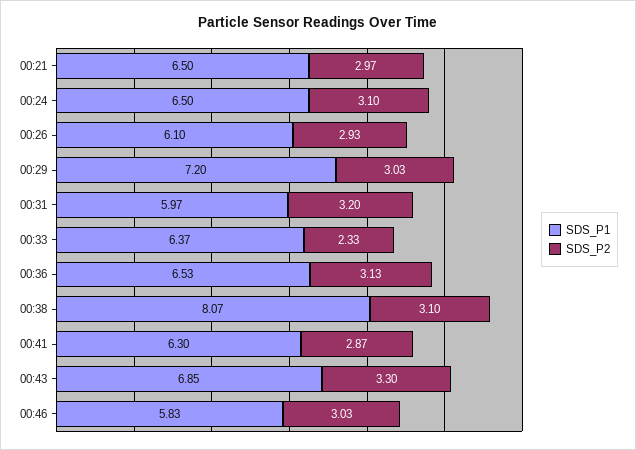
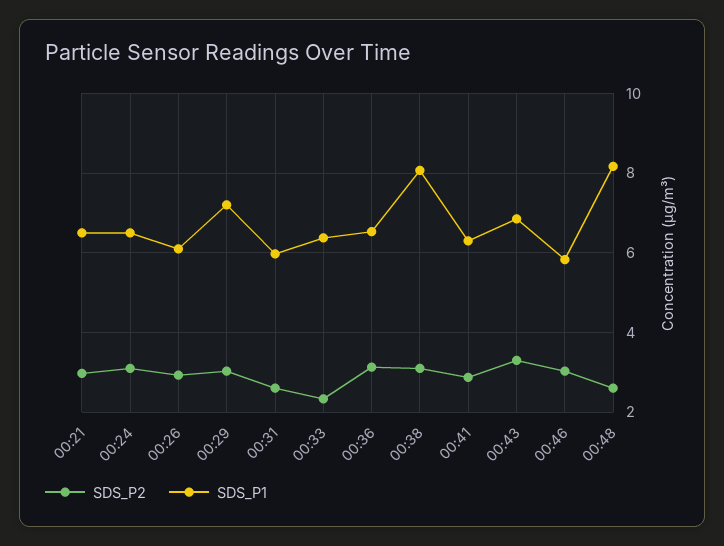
SDS_P2, 00:31: 3.2 -> 2.6
SDS_P2, 00:48: none -> 2.6
SDS_P1, 00:48: none -> 8.2

